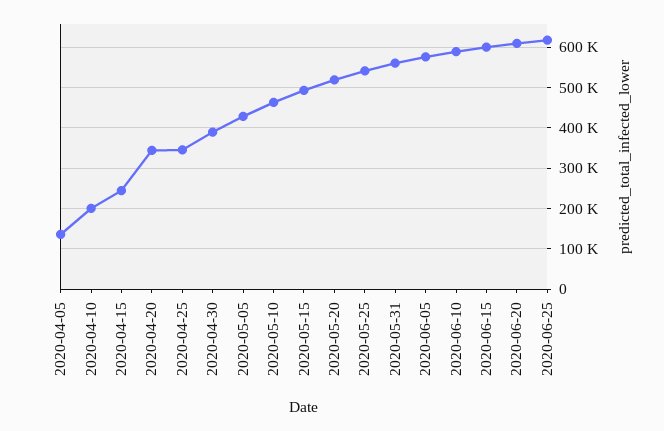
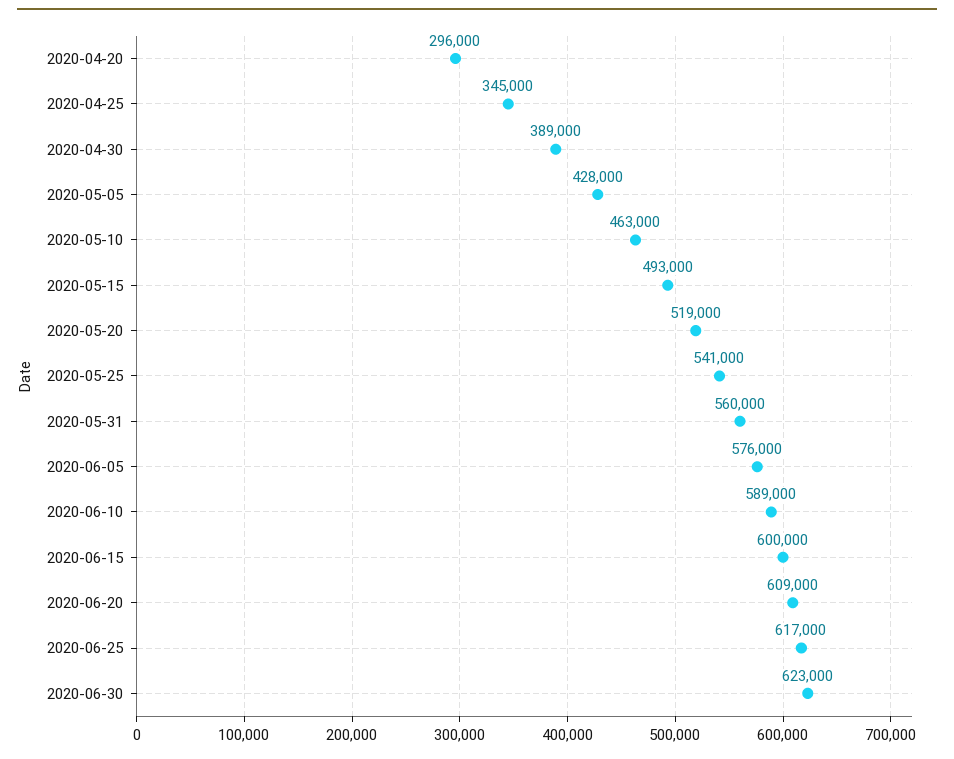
2020-04-05: 140000 -> none
2020-04-10: 200000 -> none
2020-04-15: 240000 -> none
2020-04-20: 340000 -> 296000
2020-06-30: none -> 623000

